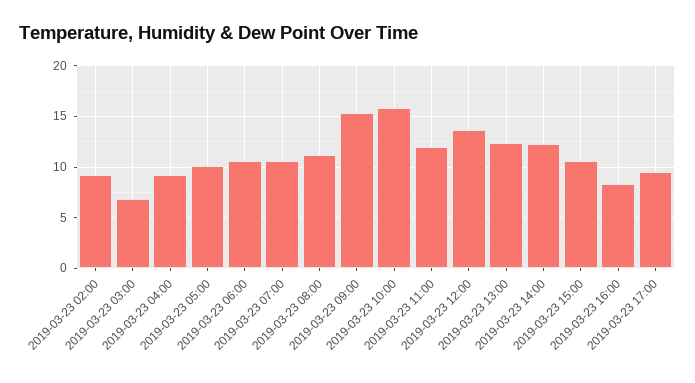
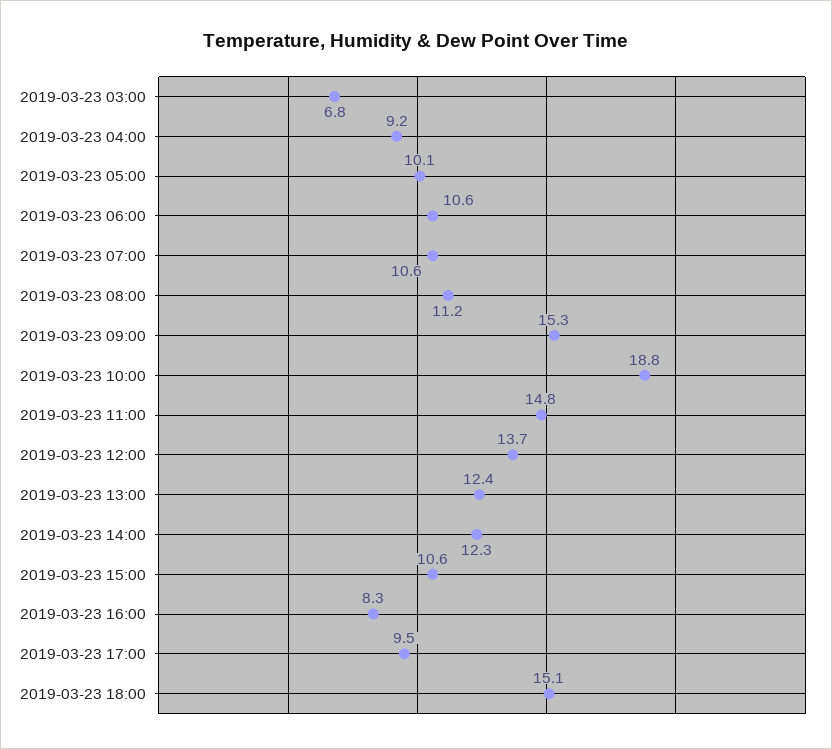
2019-03-23 02:00: 9 -> none
2019-03-23 10:00: 16 -> 18.8
2019-03-23 11:00: 12 -> 14.8
2019-03-23 18:00: none -> 15.1

